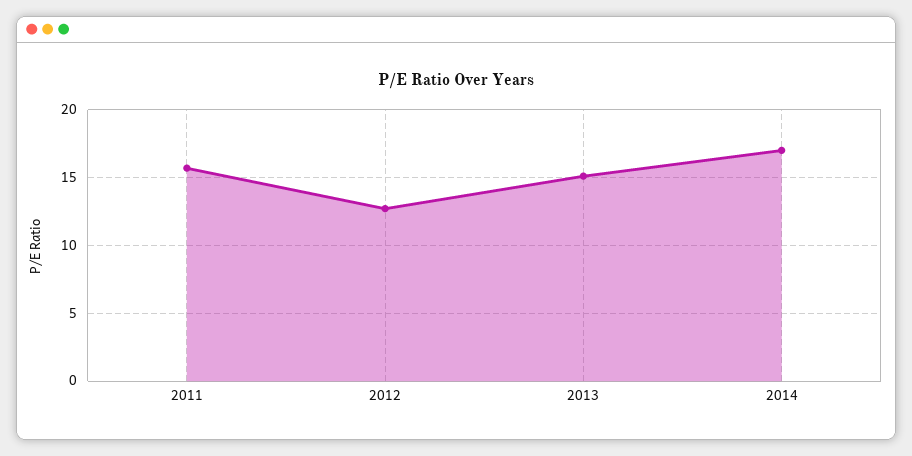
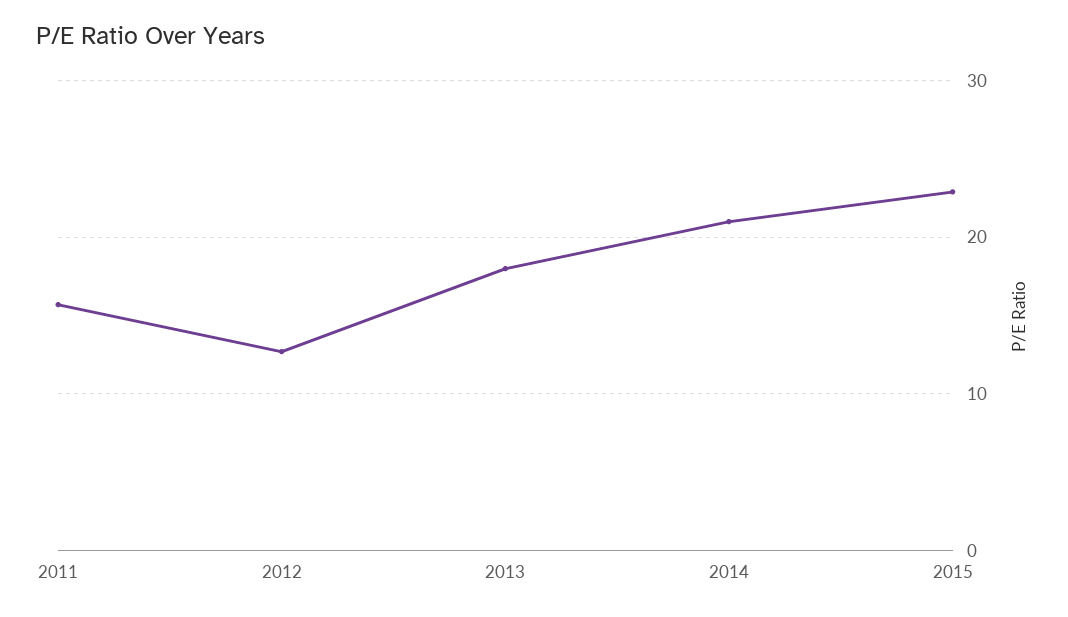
2013: 15 -> 18
2014: 17 -> 21
2015: none -> 23

